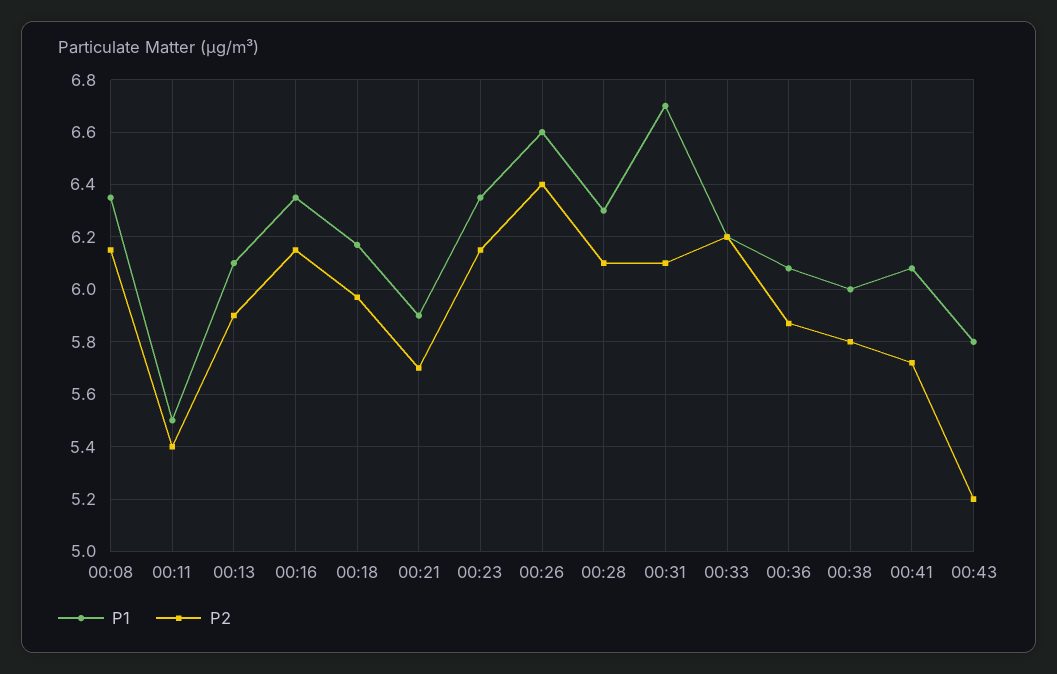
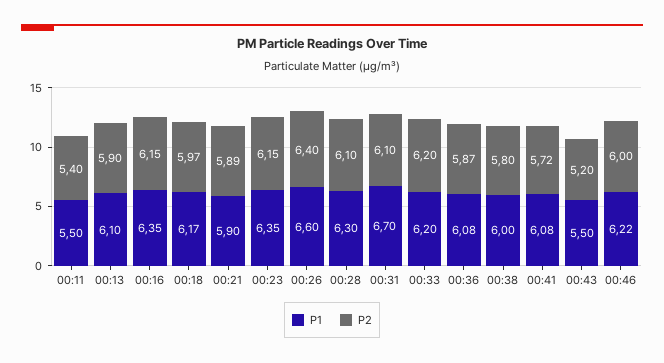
P1, 00:08: 6.35 -> none
P2, 00:08: 6.15 -> none
P2, 00:21: 5.7 -> 5.89
P1, 00:43: 5.8 -> 5.5
P1, 00:46: none -> 6.22
P2, 00:46: none -> 6

